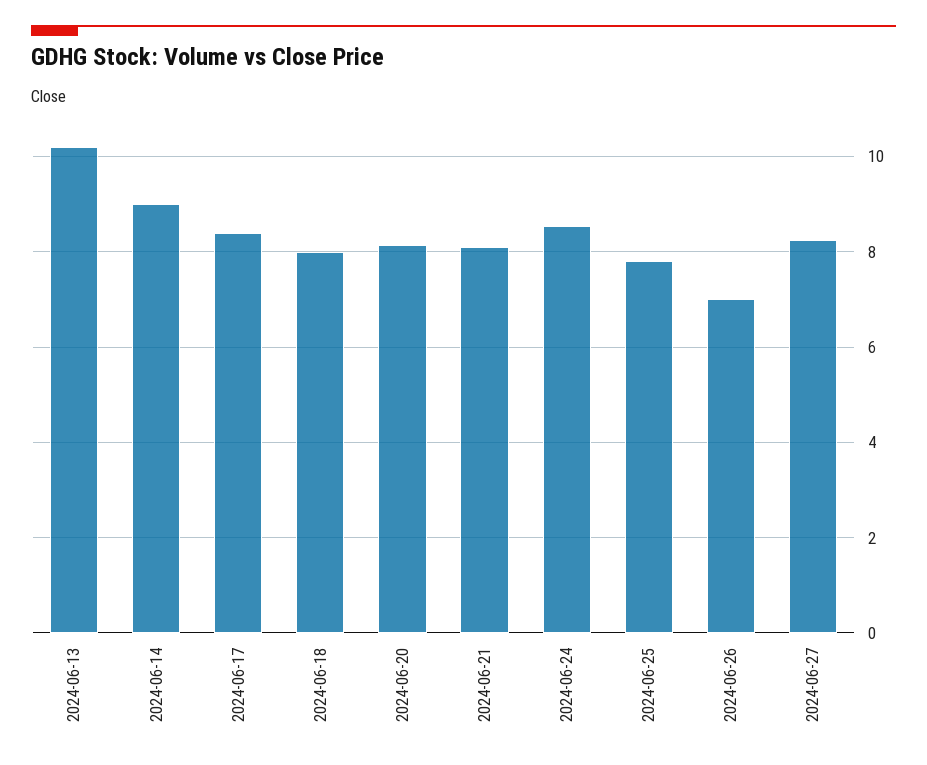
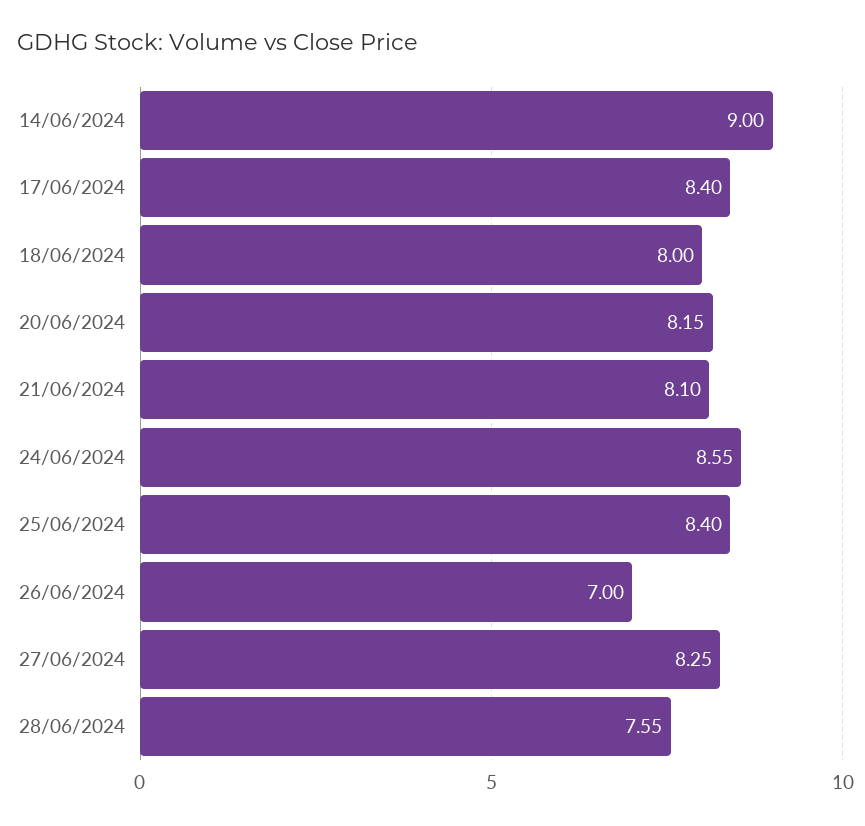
2024-06-13: 10.2 -> none
2024-06-25: 7.8 -> 8.4
28/06/2024: none -> 7.55

